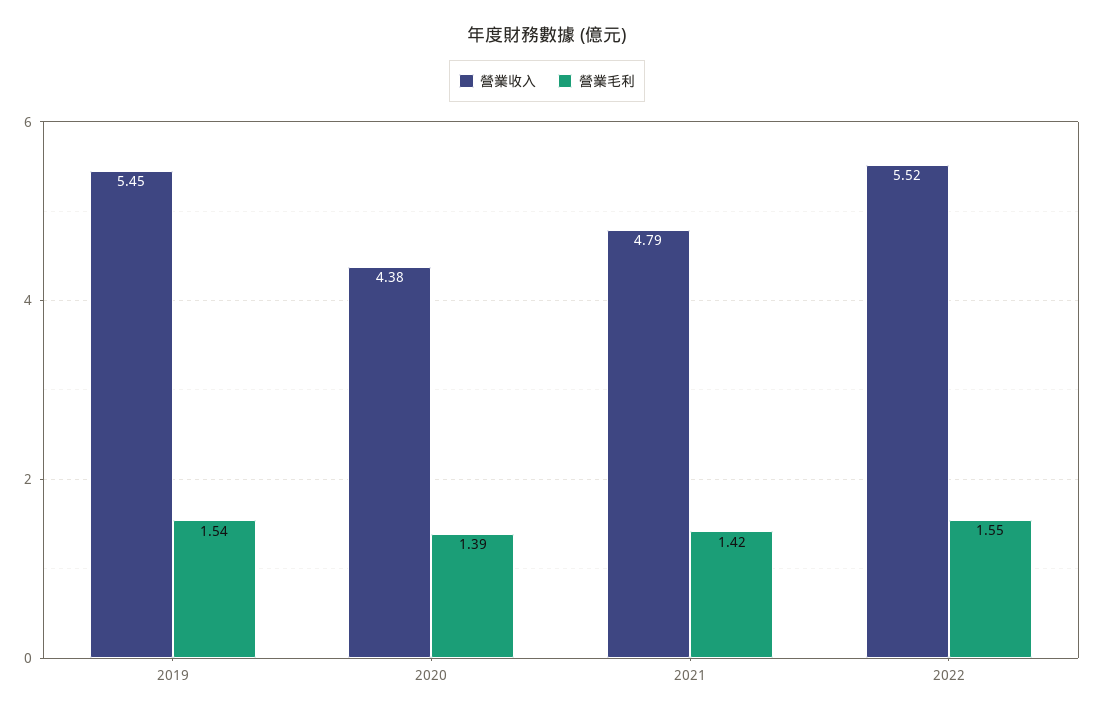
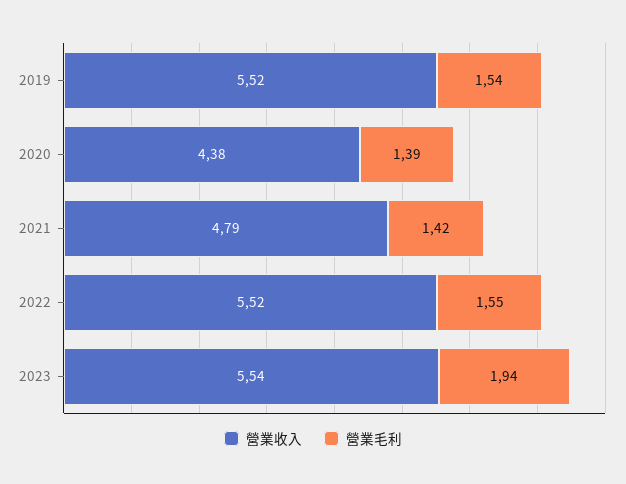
營業收入, 2019: 5.45 -> 5.52
營業收入, 2023: none -> 5.54
營業毛利, 2023: none -> 1.94

